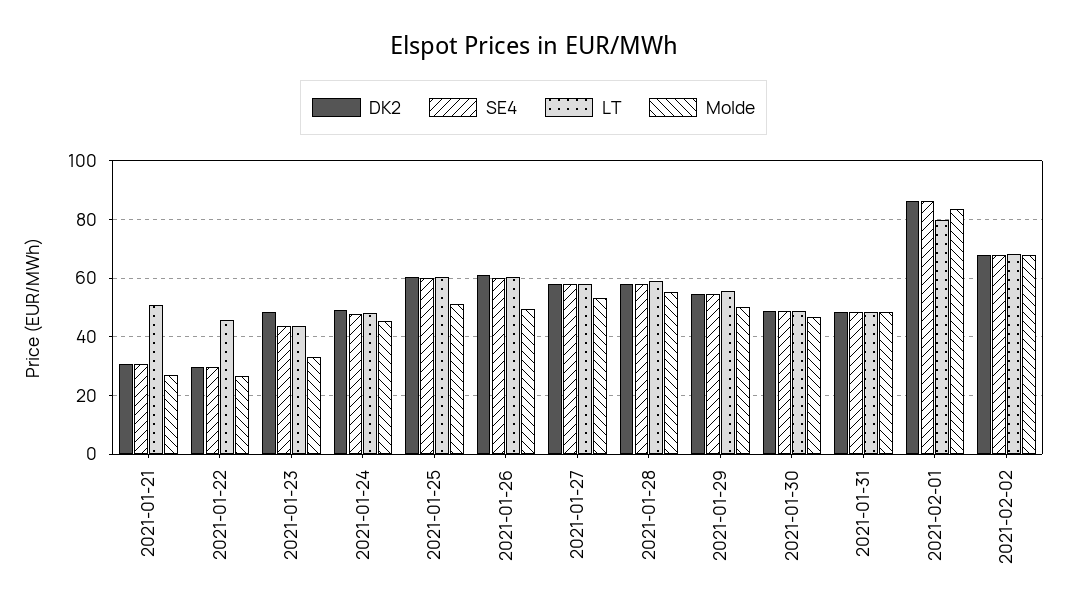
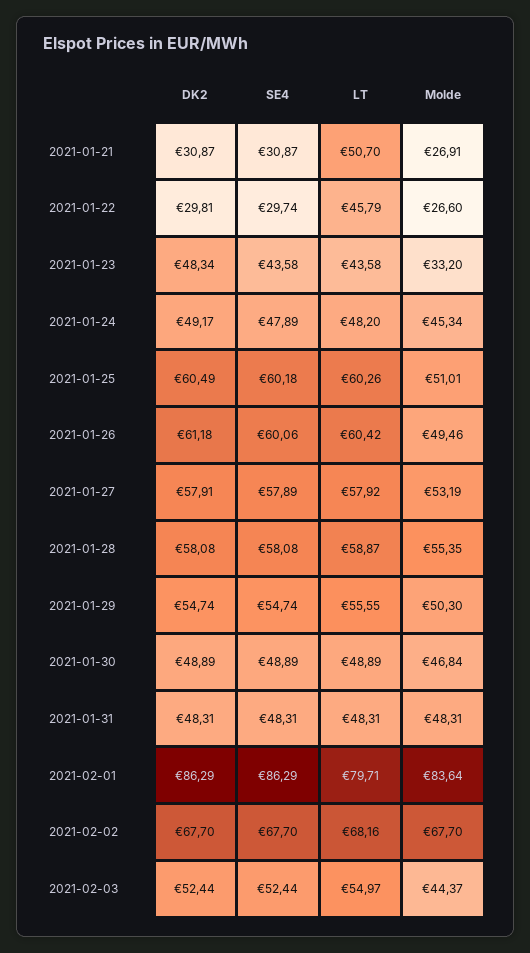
DK2, 2021-02-03: none -> 52.44
SE4, 2021-02-03: none -> 52.44
LT, 2021-02-03: none -> 54.97
Molde, 2021-02-03: none -> 44.37

